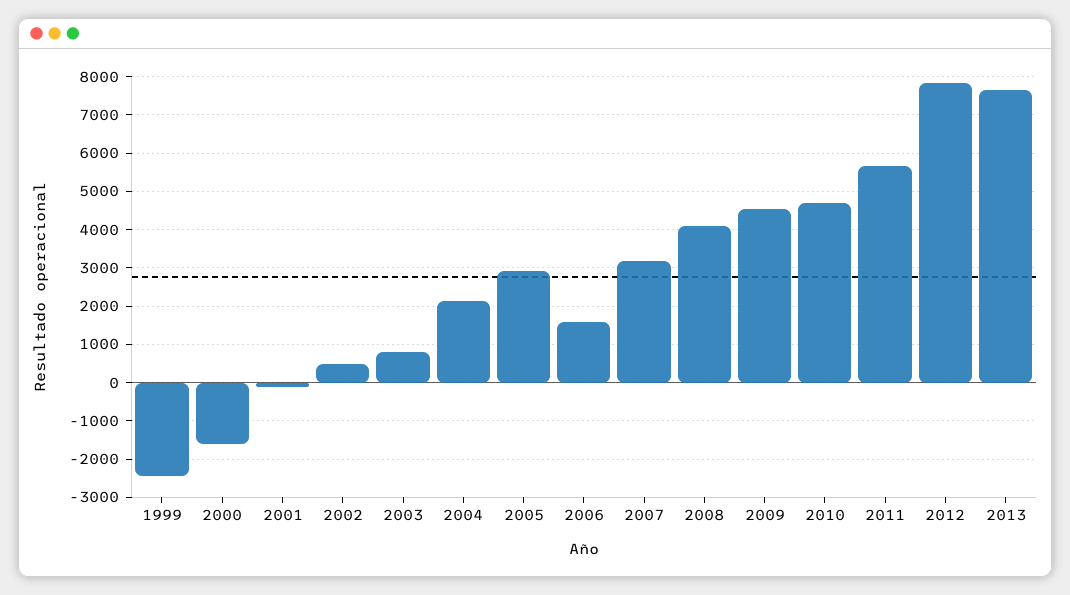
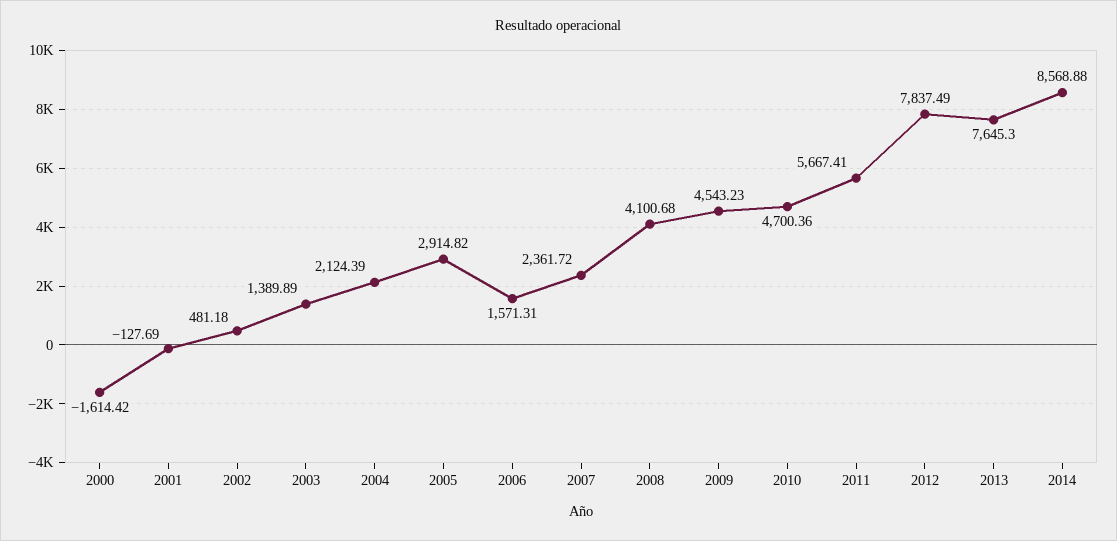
1999: -2400 -> none
2003: 800 -> 1389.89
2007: 3200 -> 2361.72
2014: none -> 8568.88

